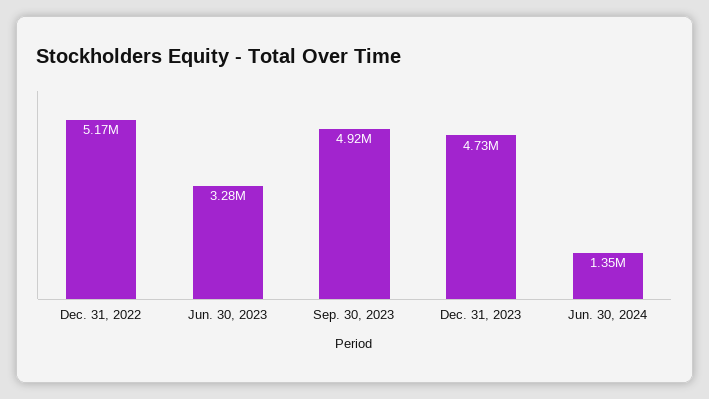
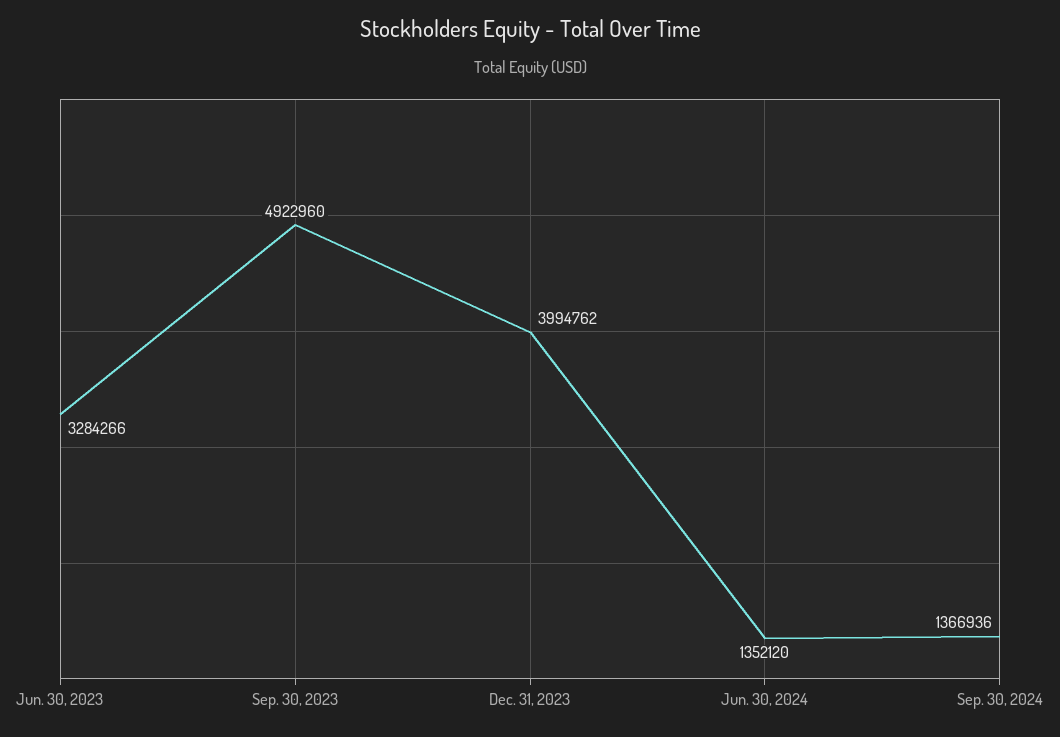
Dec. 31, 2022: 5170000 -> none
Dec. 31, 2023: 4730000 -> 3994762
Sep. 30, 2024: none -> 1366936

